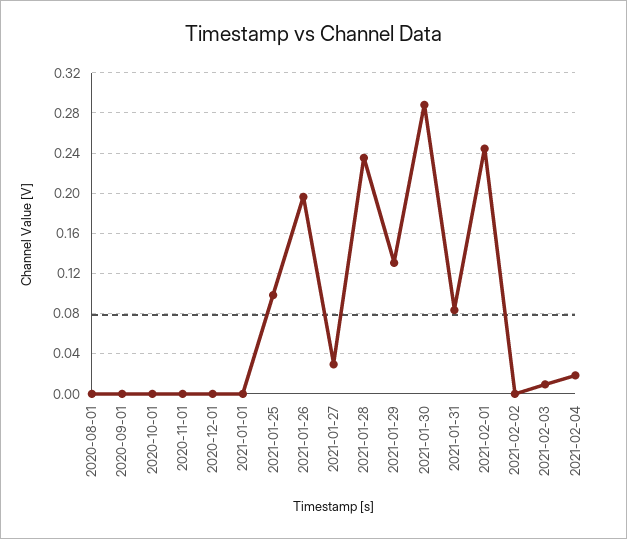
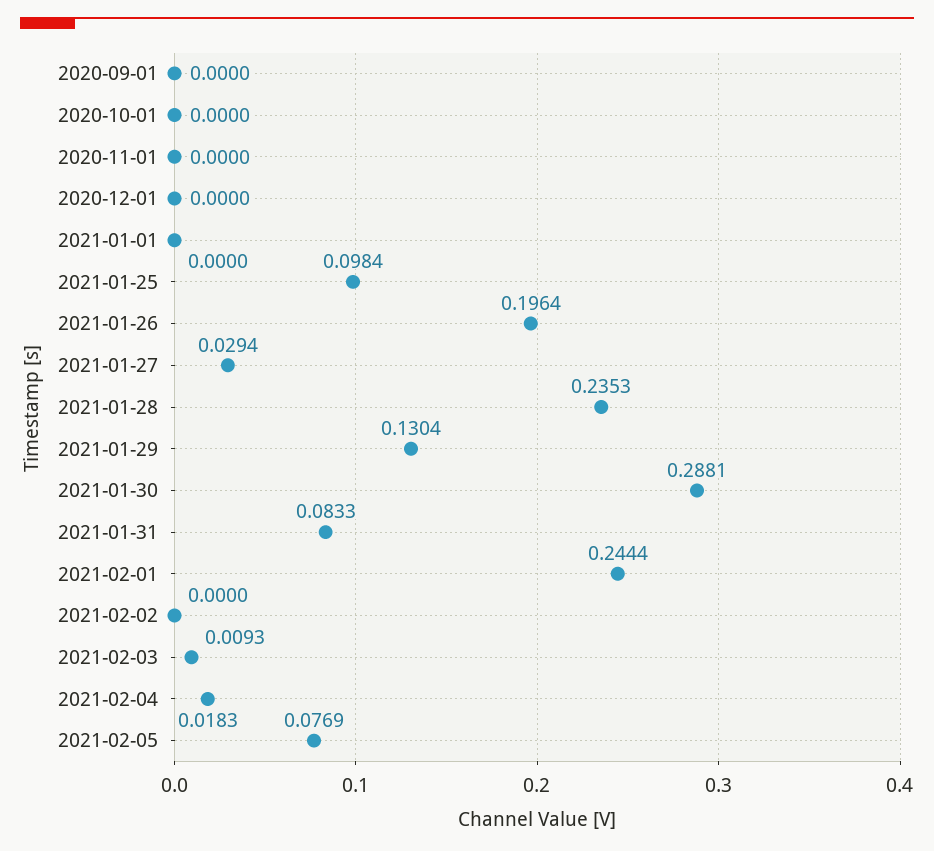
2020-08-01: 0 -> none
2021-02-05: none -> 0.0769

